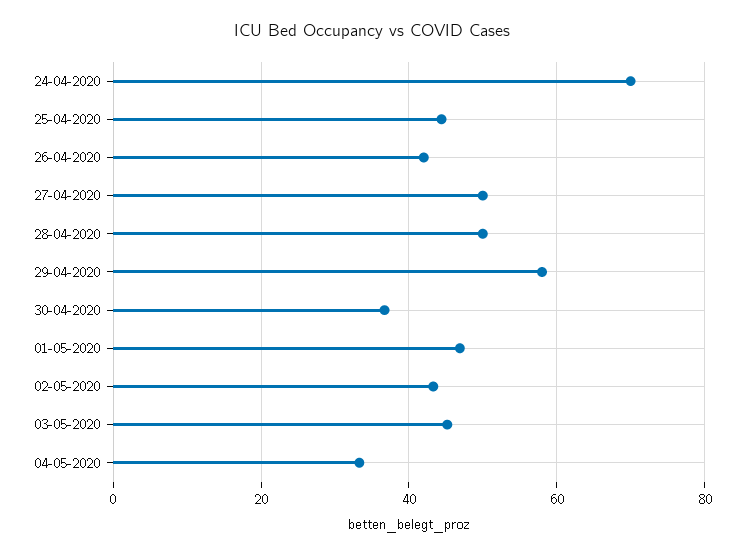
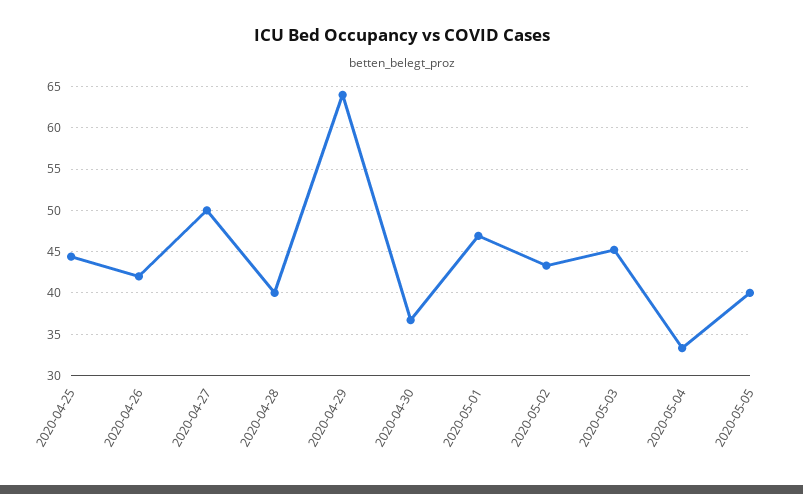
24-04-2020: 70 -> none
28-04-2020: 50 -> 40
29-04-2020: 58 -> 64
2020-05-05: none -> 40

